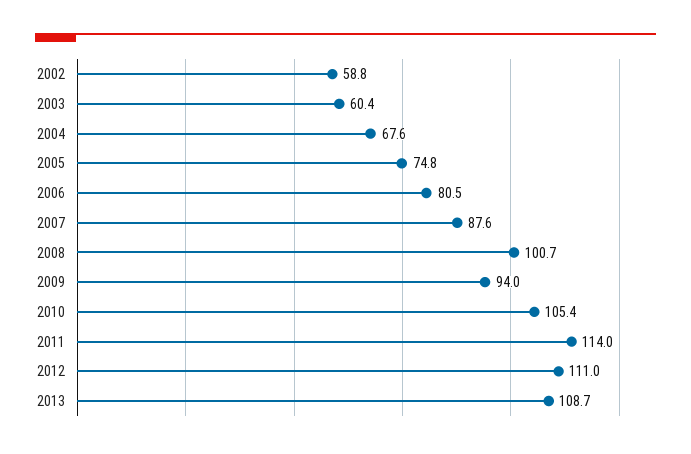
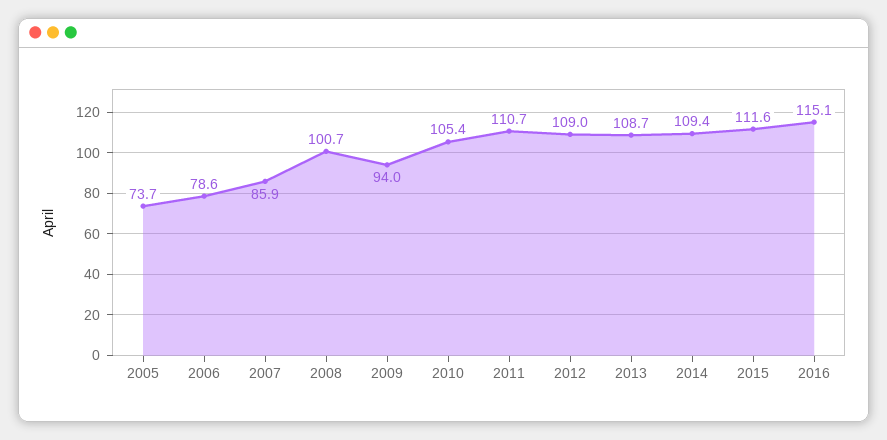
2002: 58.8 -> none
2003: 60.4 -> none
2004: 67.6 -> none
2005: 74.8 -> 73.7
2006: 80.5 -> 78.6
2007: 87.6 -> 85.9
2011: 114 -> 110.7
2012: 111 -> 109
2014: none -> 109.4
2015: none -> 111.6
2016: none -> 115.1

